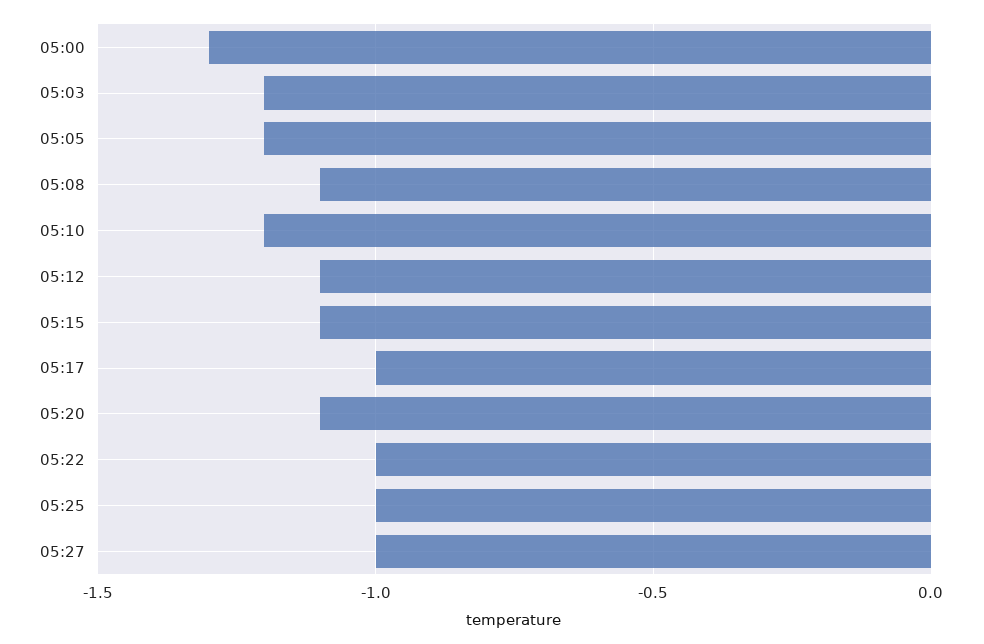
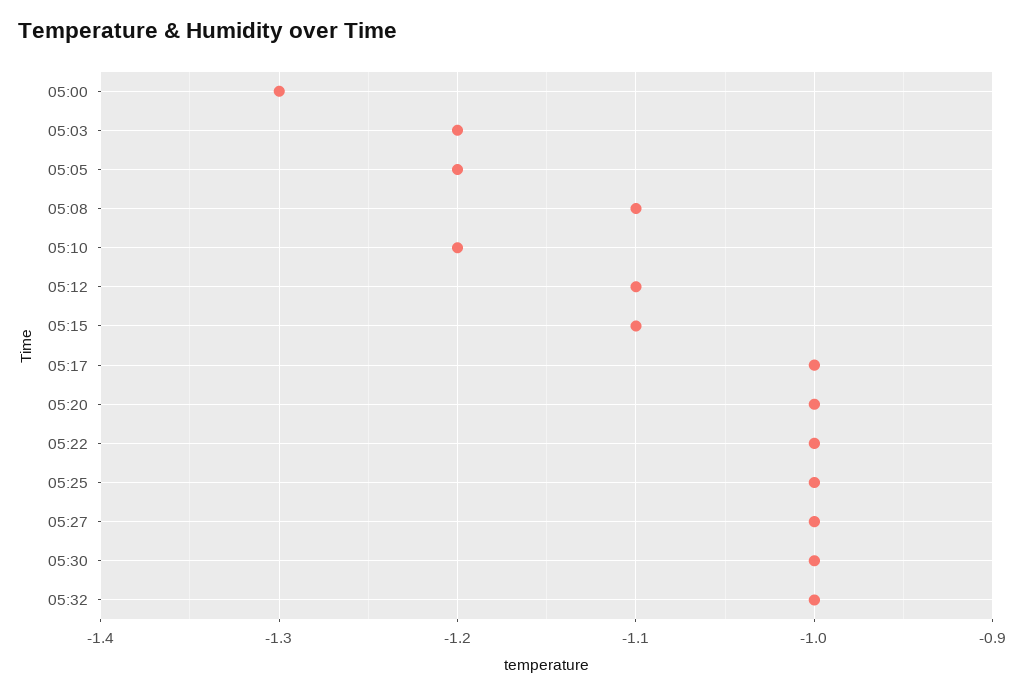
05:20: -1.1 -> -1
05:30: none -> -1
05:32: none -> -1

